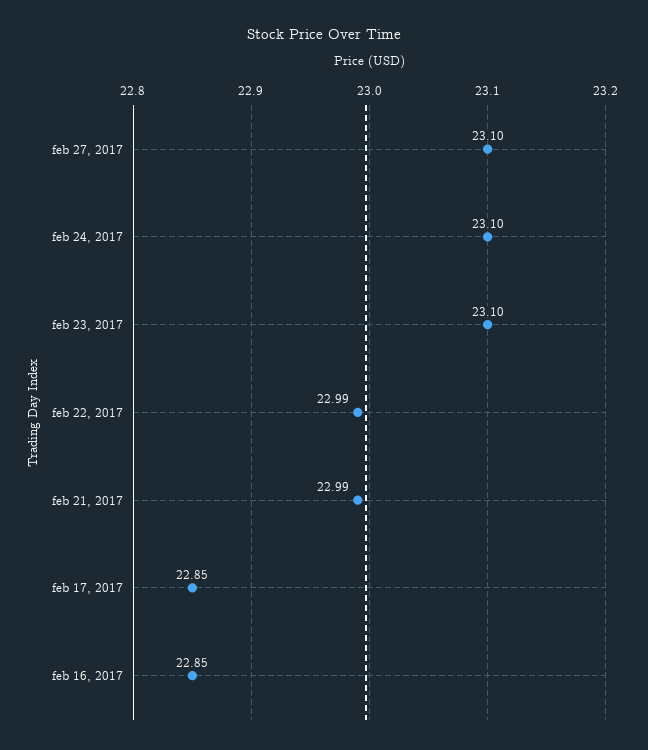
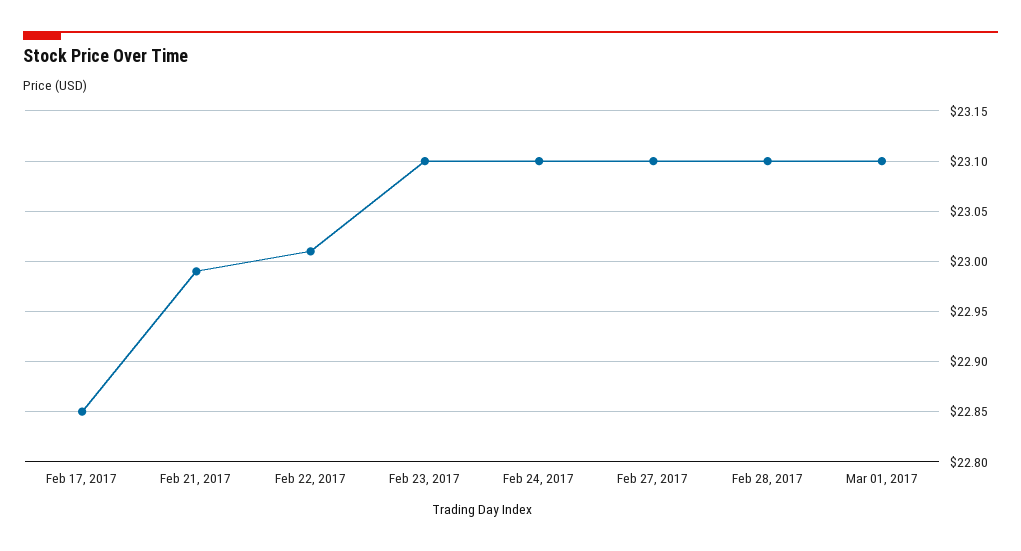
feb 22, 2017: 22.99 -> 23.01
feb 16, 2017: 22.85 -> none
Feb 28, 2017: none -> 23.1
Mar 01, 2017: none -> 23.1

